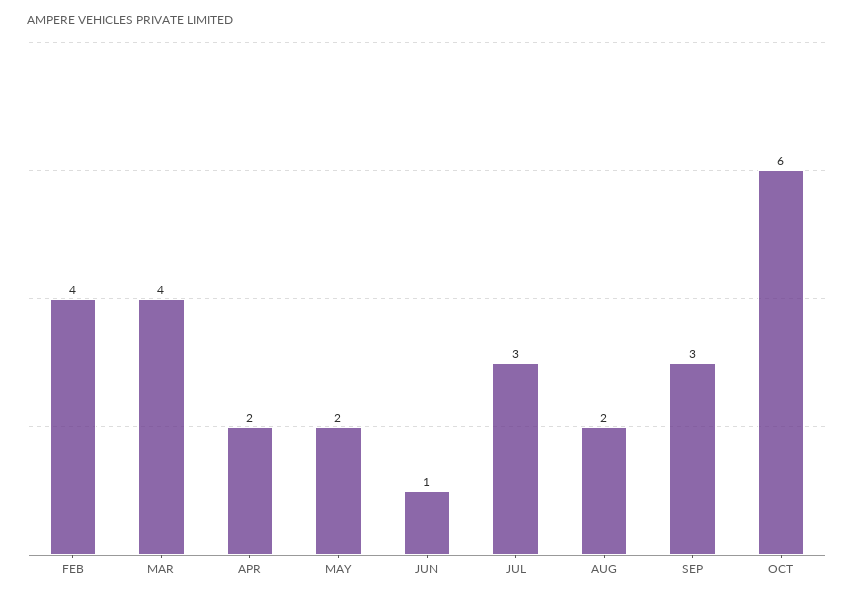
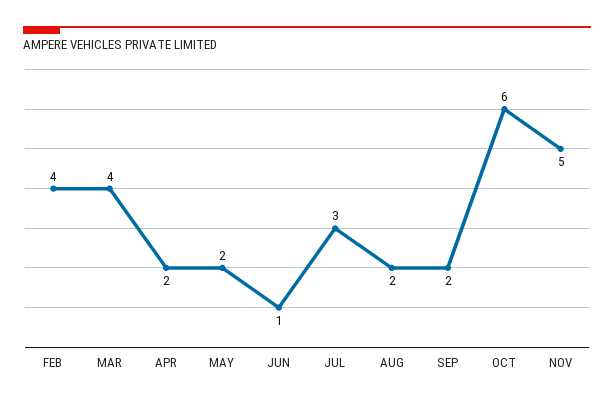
SEP: 3 -> 2
NOV: none -> 5

